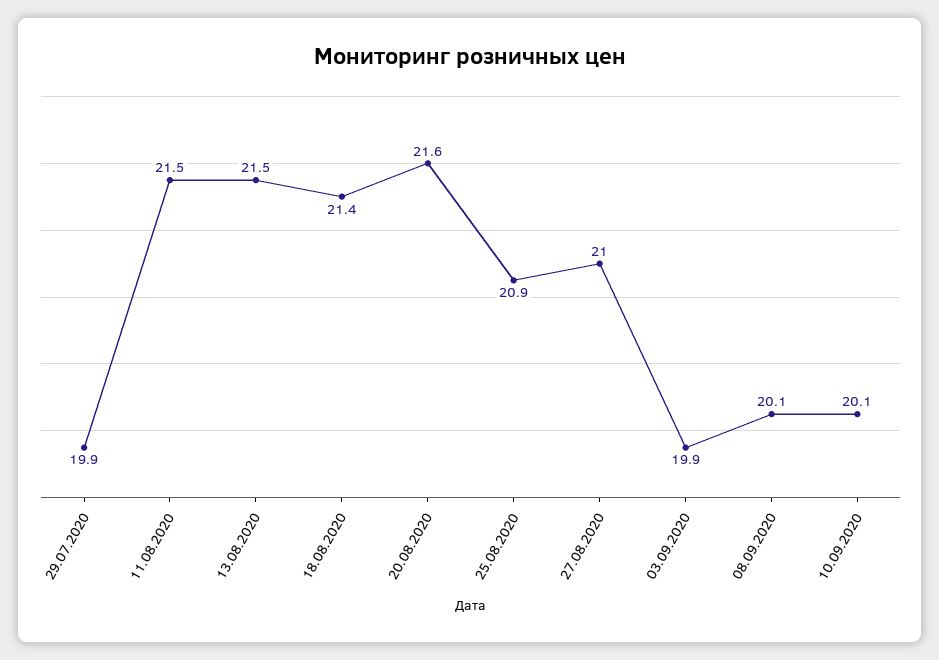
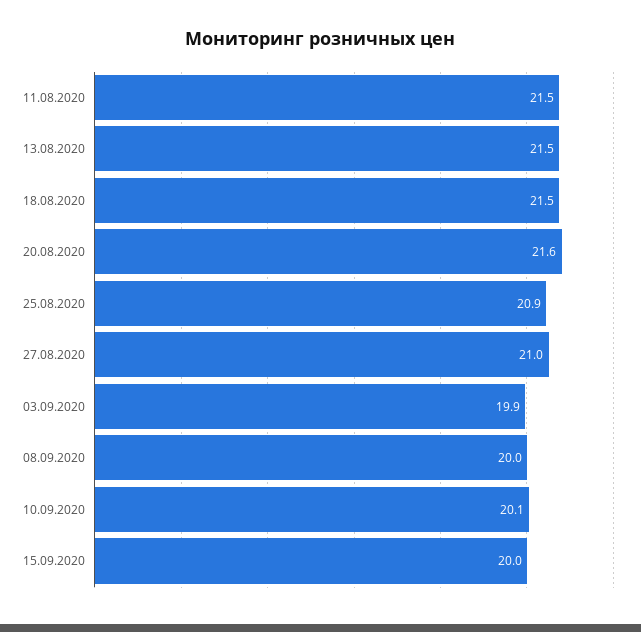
29.07.2020: 19.9 -> none
18.08.2020: 21.4 -> 21.5
08.09.2020: 20.1 -> 20
15.09.2020: none -> 20

